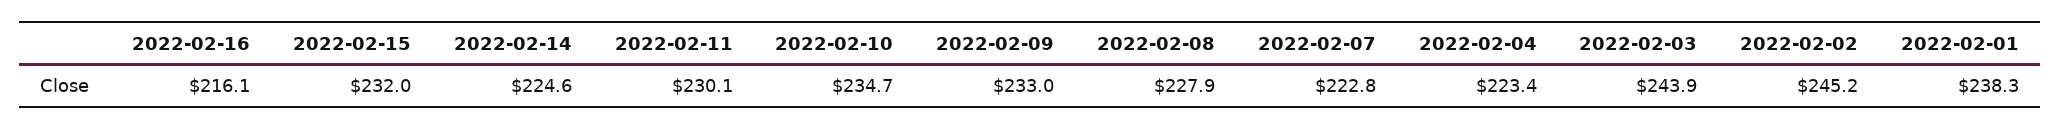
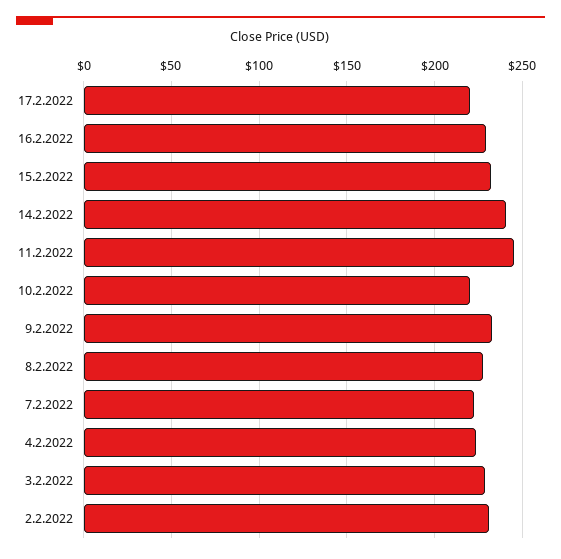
2022-02-16: 216.1 -> 230
2022-02-14: 224.6 -> 240
2022-02-11: 230.1 -> 245
2022-02-10: 234.7 -> 220
2022-02-03: 243.9 -> 230
2022-02-02: 245.2 -> 230
2022-02-01: 238.3 -> none
17.2.2022: none -> 220

